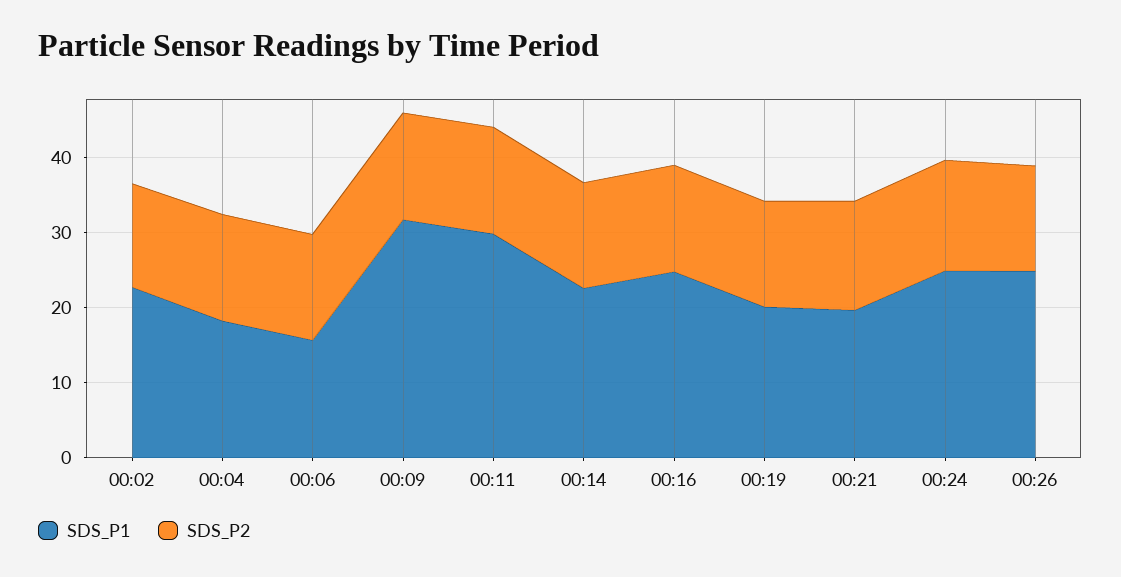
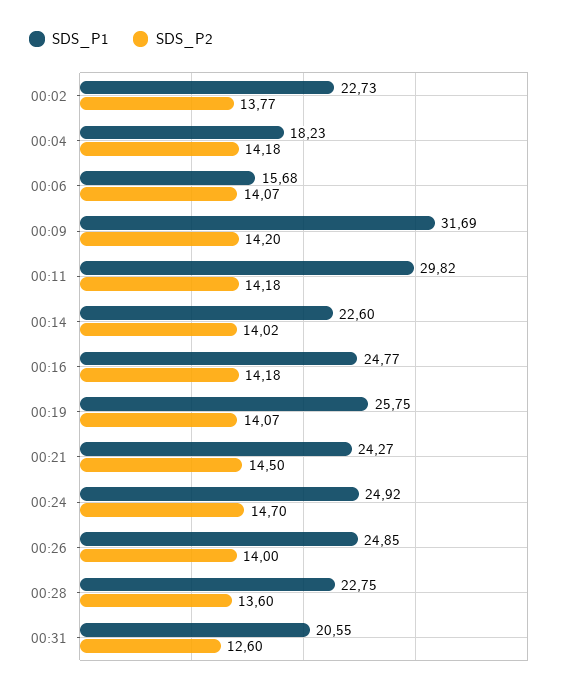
SDS_P1, 00:19: 20 -> 25.75
SDS_P1, 00:21: 20 -> 24.27
SDS_P1, 00:28: none -> 22.75
SDS_P2, 00:28: none -> 13.6
SDS_P1, 00:31: none -> 20.55
SDS_P2, 00:31: none -> 12.6

